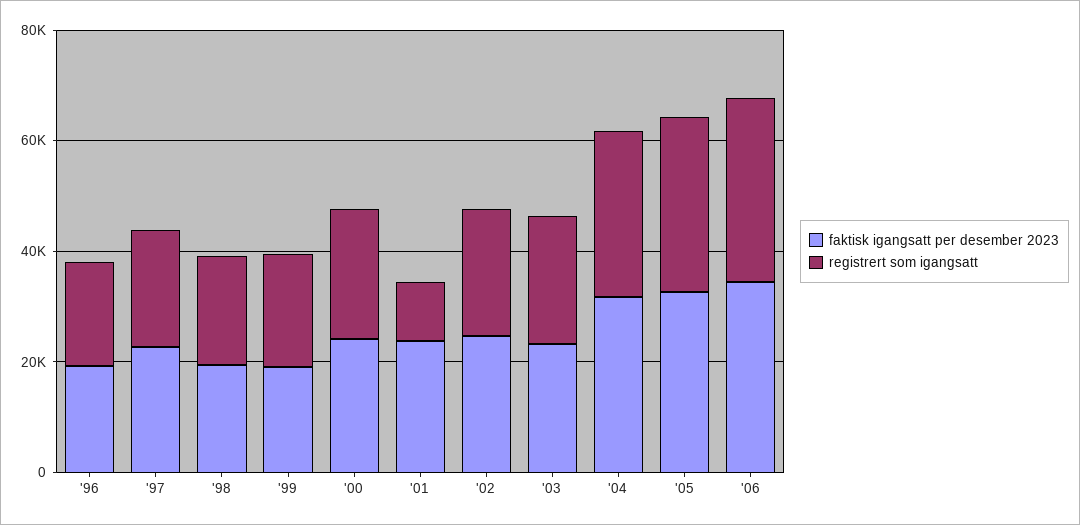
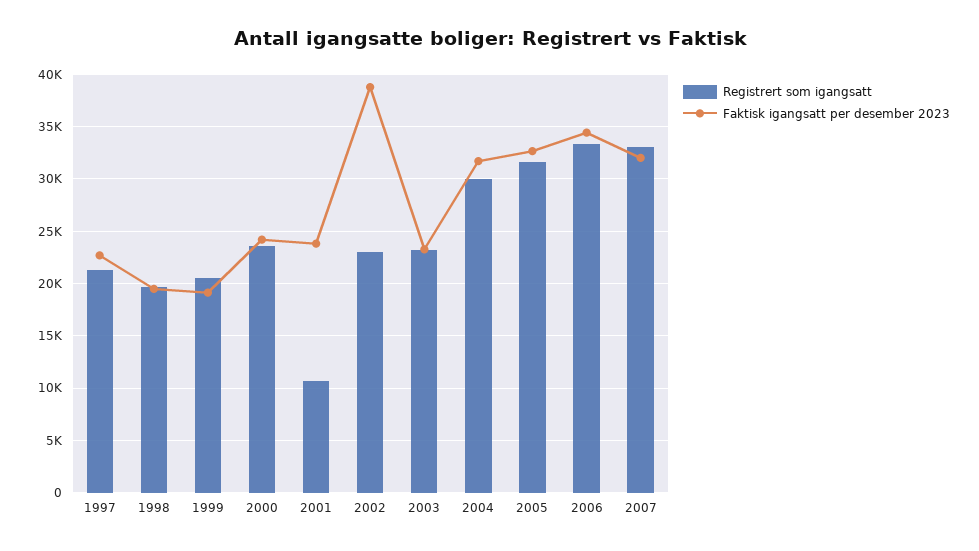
faktisk igangsatt per desember 2023, '96: 20000 -> none
registrert som igangsatt, '96: 20000 -> none
faktisk igangsatt per desember 2023, '02: 25000 -> 39000
registrert som igangsatt, 2007: none -> 33000
faktisk igangsatt per desember 2023, 2007: none -> 32000

